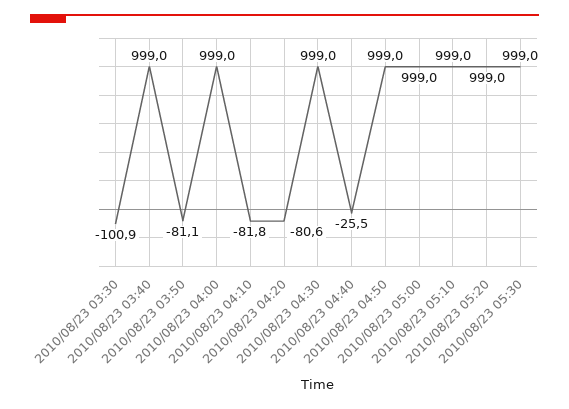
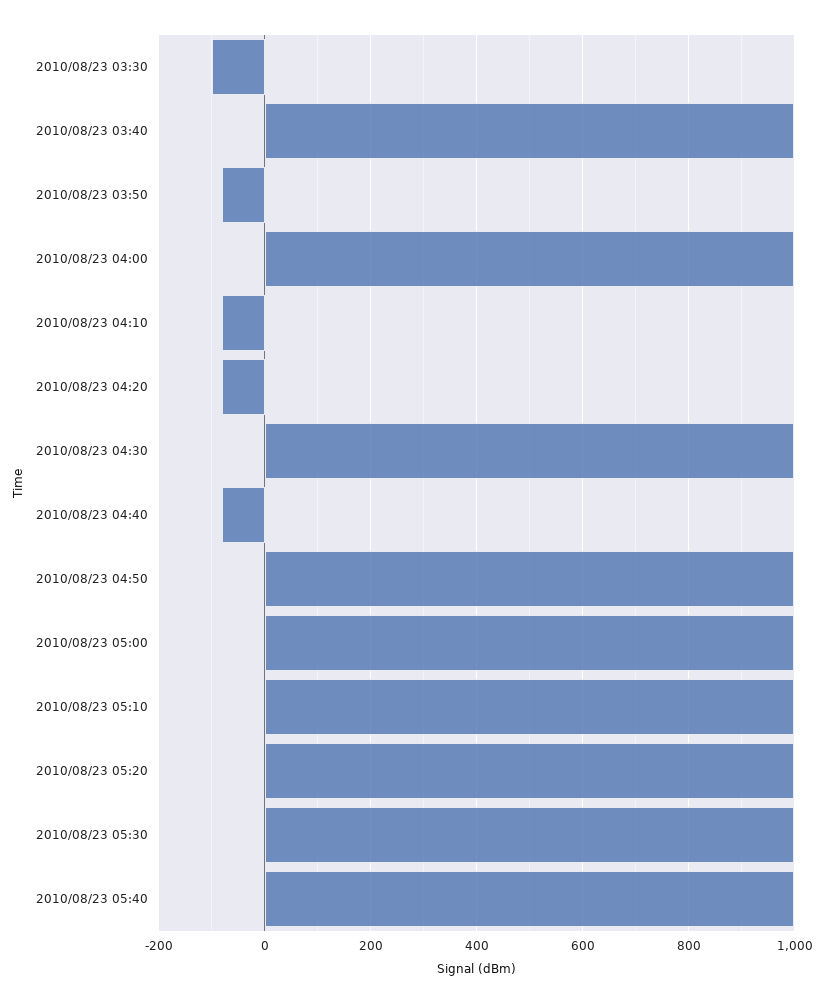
2010/08/23 04:40: -25.5 -> -80
2010/08/23 05:40: none -> 1000

